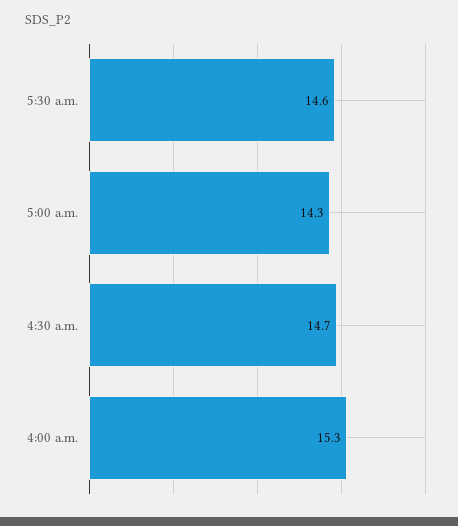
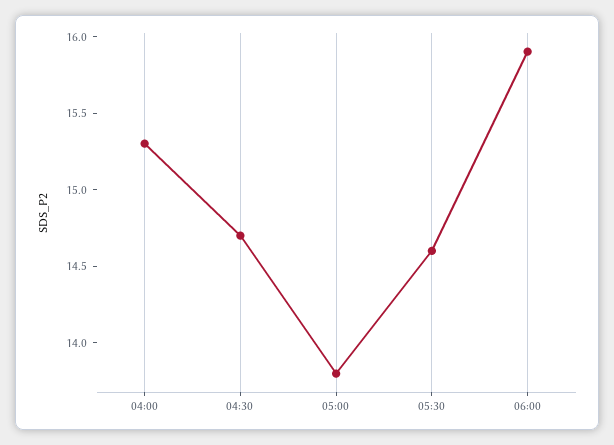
5:00 a.m.: 14.3 -> 13.8
06:00: none -> 15.9

